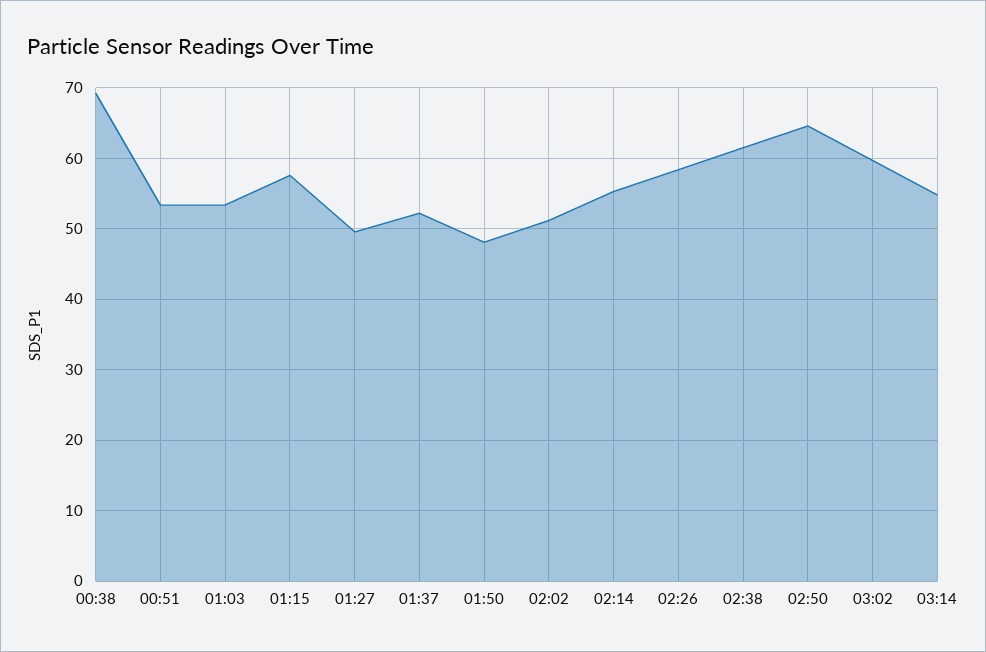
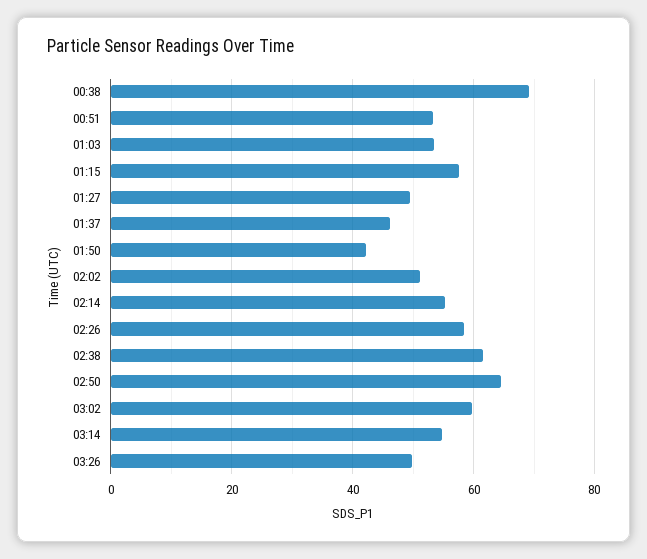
01:37: 52 -> 46
01:50: 48 -> 42
03:26: none -> 50

